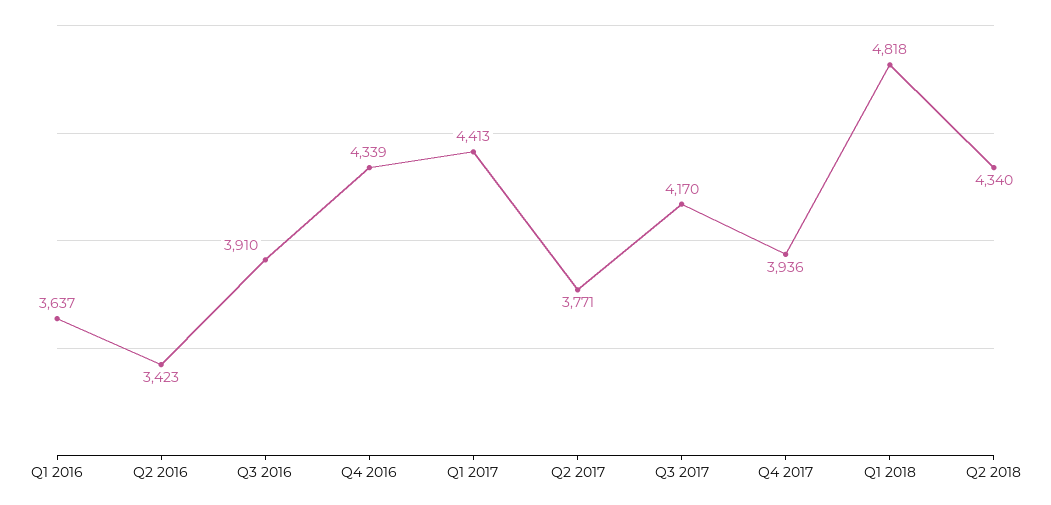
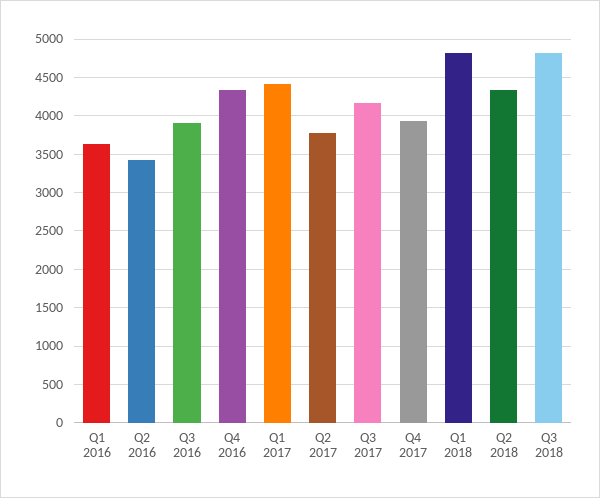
Q3 2018: none -> 4800

